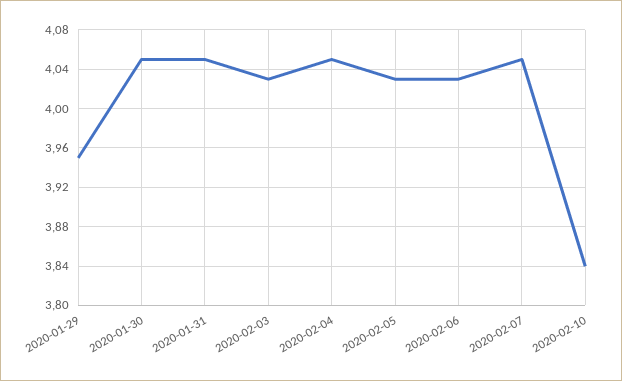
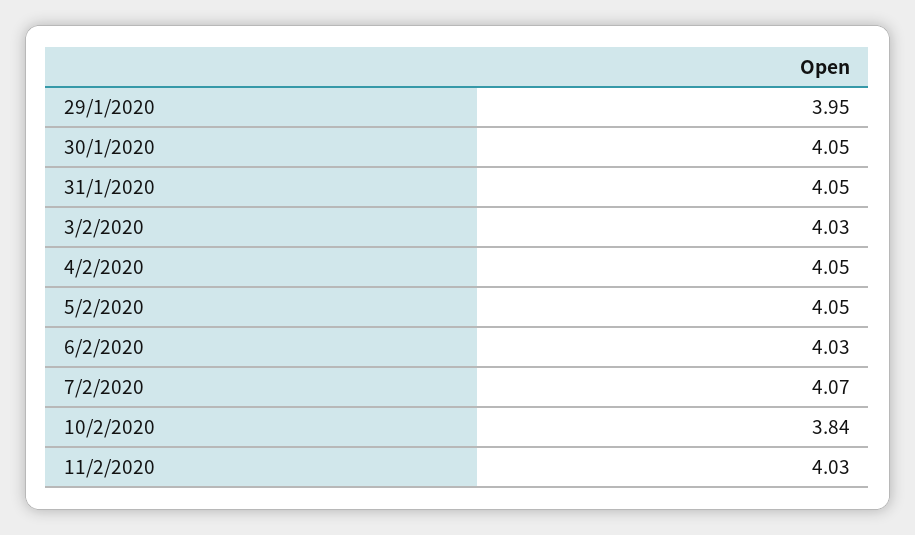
2020-02-05: 4.03 -> 4.05
2020-02-07: 4.05 -> 4.07
11/2/2020: none -> 4.03

